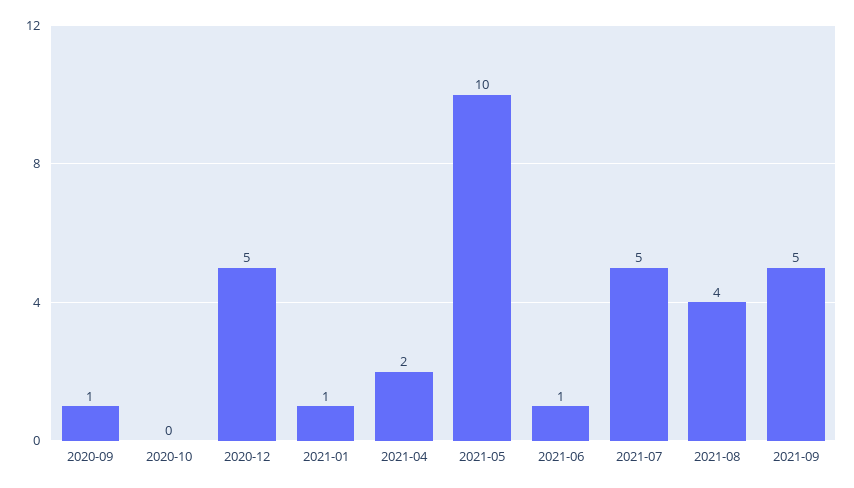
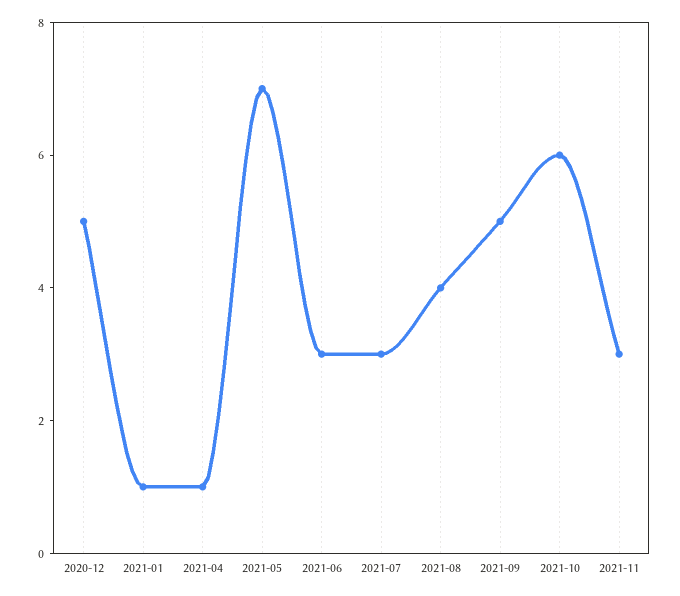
2020-09: 1 -> none
2020-10: 0 -> none
2021-04: 2 -> 1
2021-05: 10 -> 7
2021-06: 1 -> 3
2021-07: 5 -> 3
2021-10: none -> 6
2021-11: none -> 3

